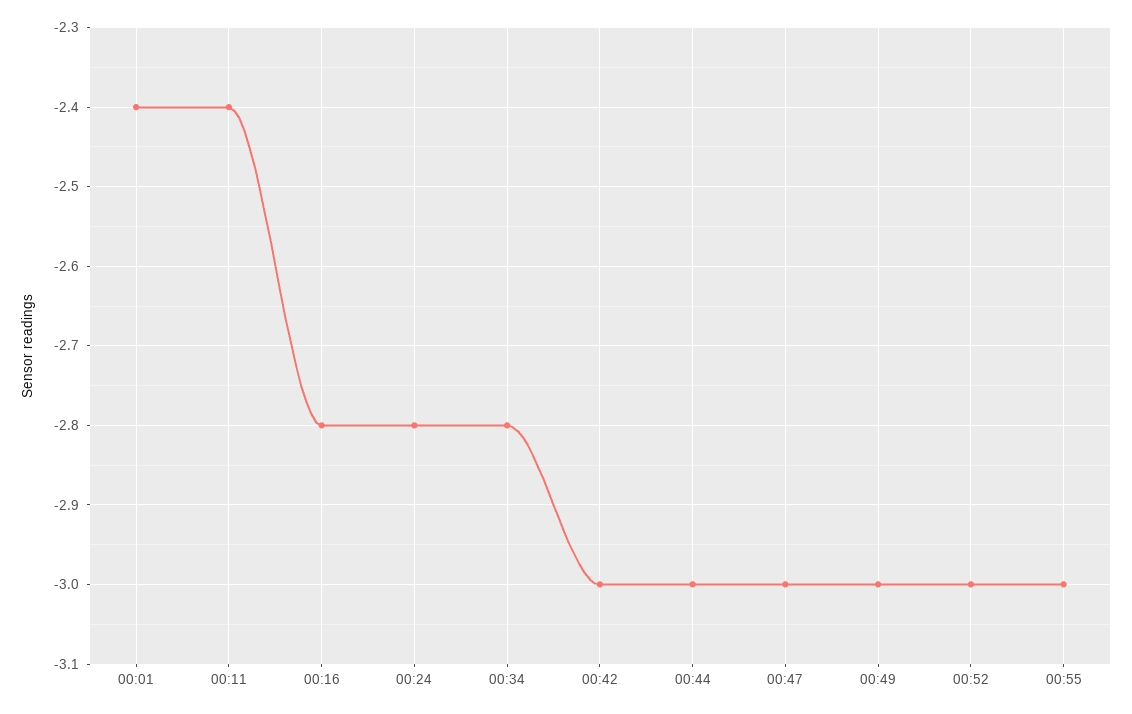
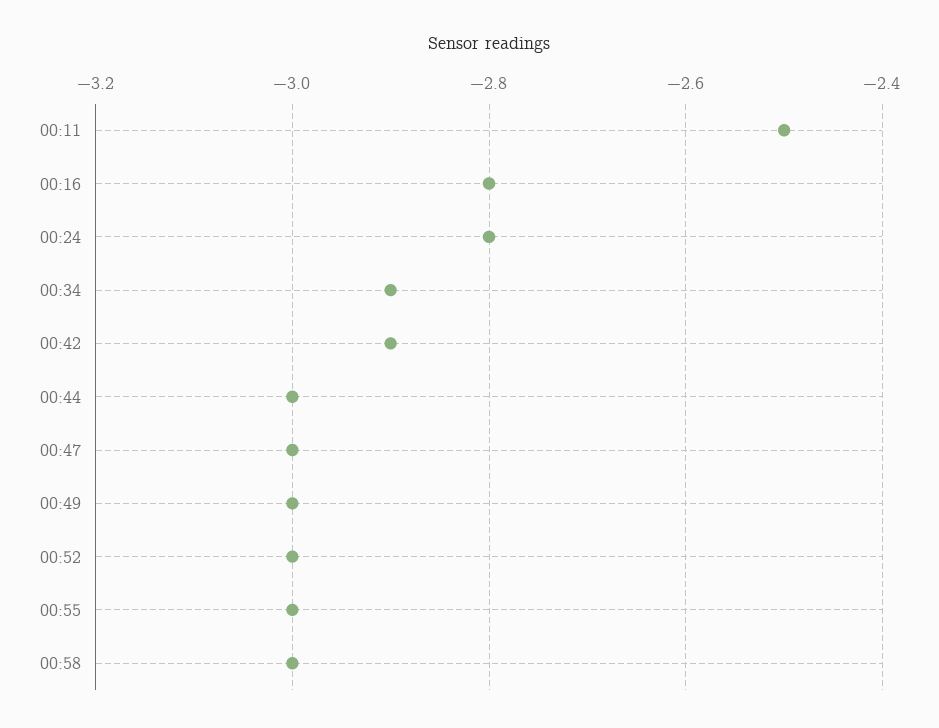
00:01: -2.4 -> none
00:11: -2.4 -> -2.5
00:34: -2.8 -> -2.9
00:42: -3 -> -2.9
00:58: none -> -3

